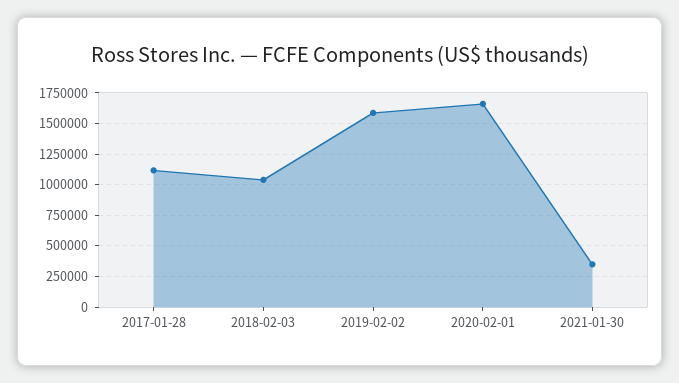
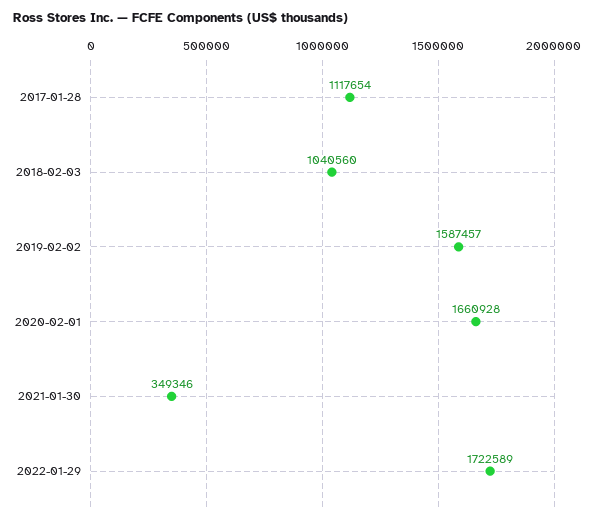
2022-01-29: none -> 1722589

